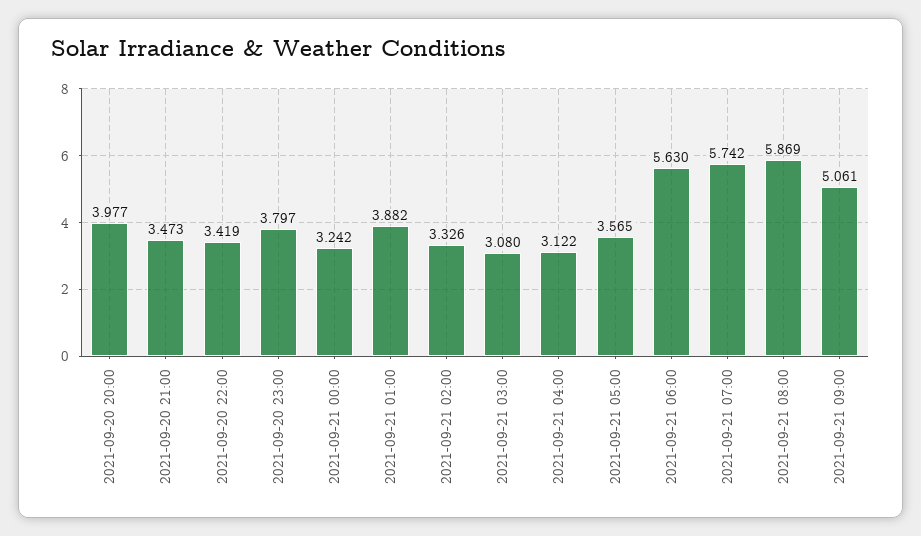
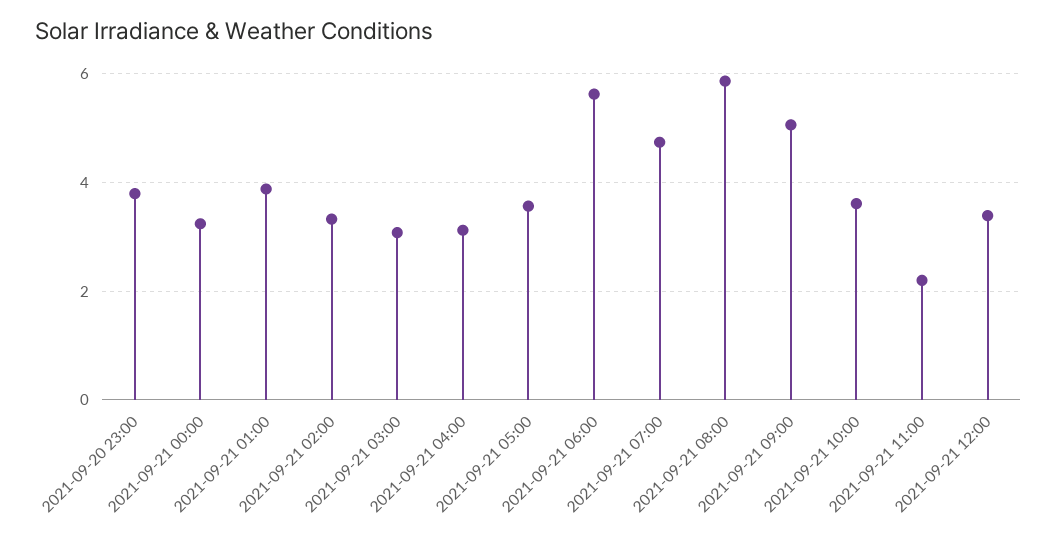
2021-09-20 20:00: 3.977 -> none
2021-09-20 21:00: 3.473 -> none
2021-09-20 22:00: 3.419 -> none
2021-09-21 07:00: 5.742 -> 4.8
2021-09-21 10:00: none -> 3.6
2021-09-21 11:00: none -> 2.2
2021-09-21 12:00: none -> 3.4

